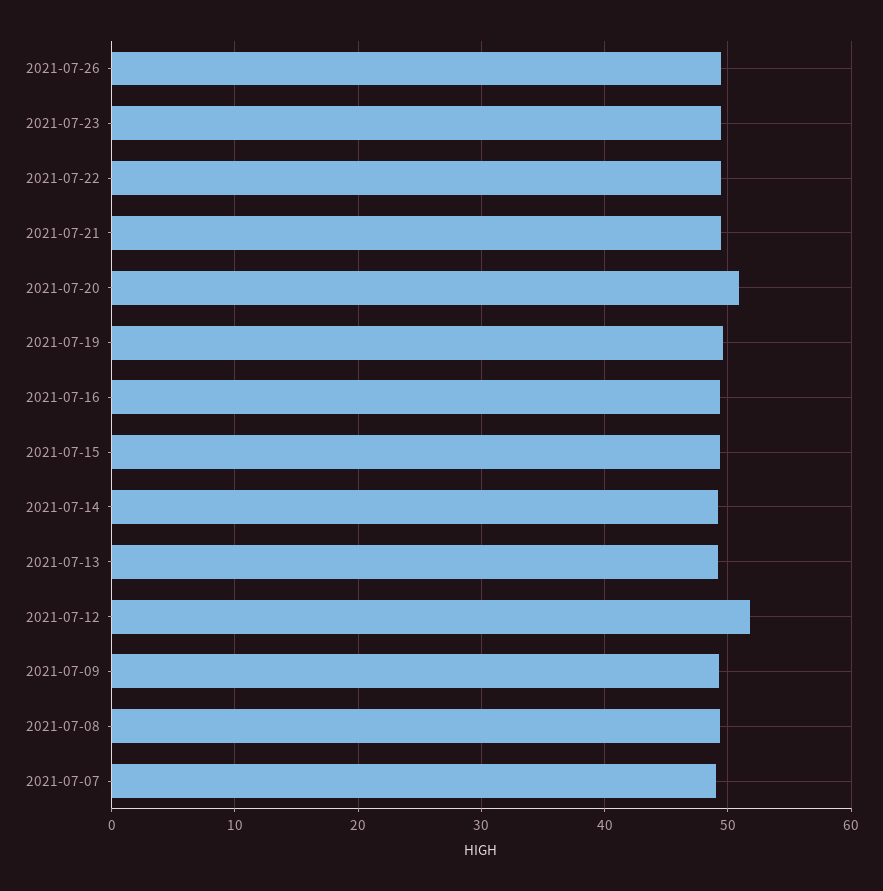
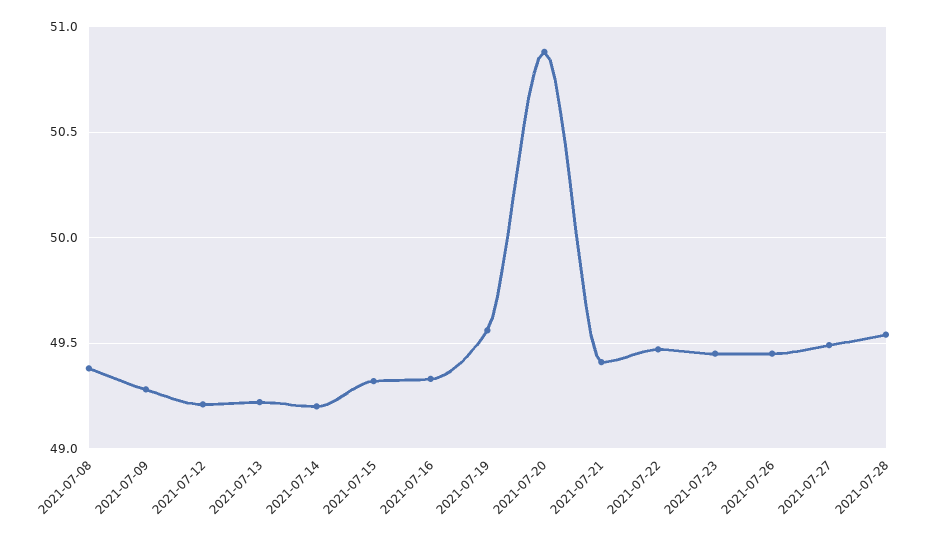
2021-07-12: 52 -> 49.2
2021-07-07: 49 -> none
2021-07-27: none -> 49.5
2021-07-28: none -> 49.55

